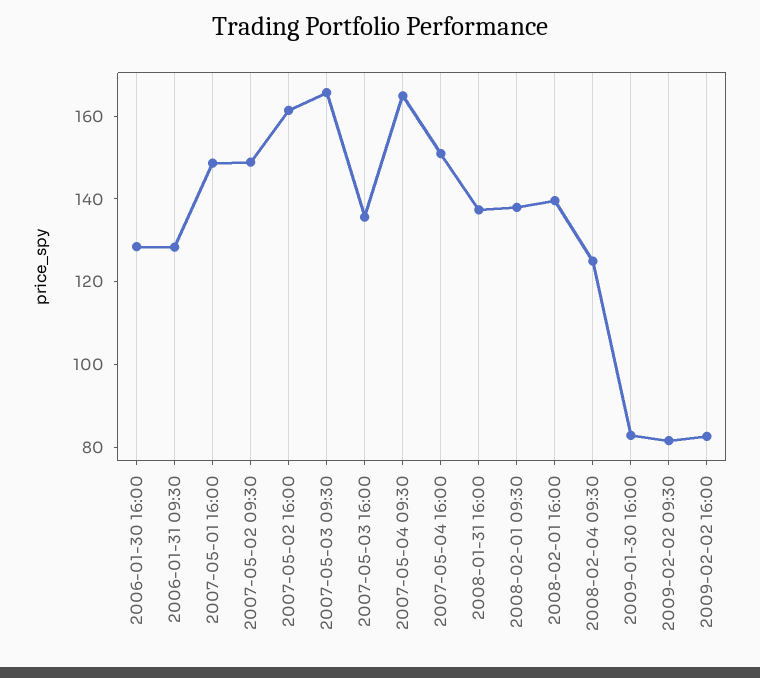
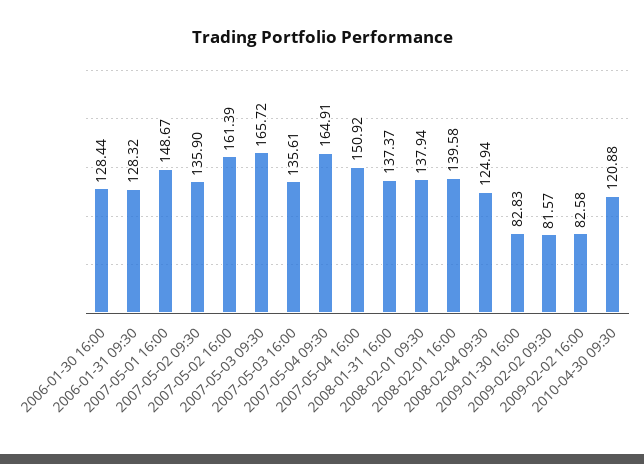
2007-05-02 09:30: 150 -> 135.9
2010-04-30 09:30: none -> 120.88

